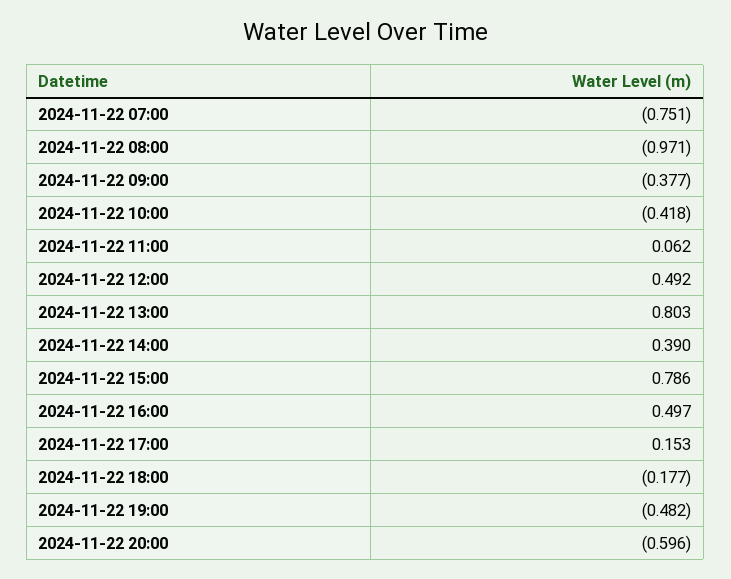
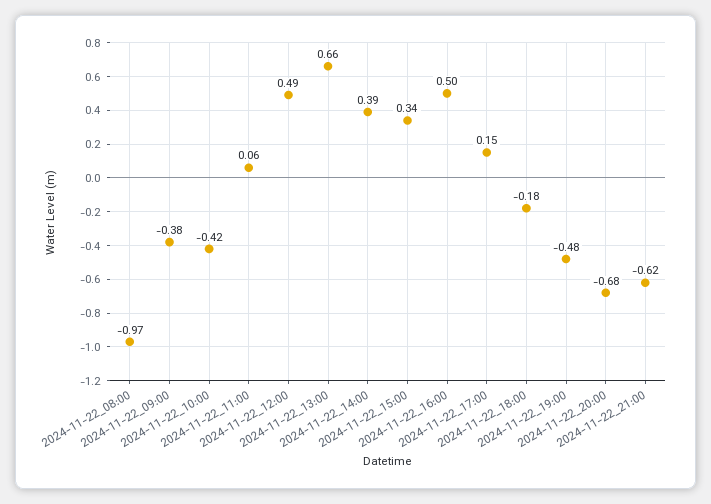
2024-11-22 07:00: -0.751 -> none
2024-11-22 13:00: 0.803 -> 0.66
2024-11-22 15:00: 0.786 -> 0.34
2024-11-22 20:00: -0.596 -> -0.68
2024-11-22_21:00: none -> -0.62

